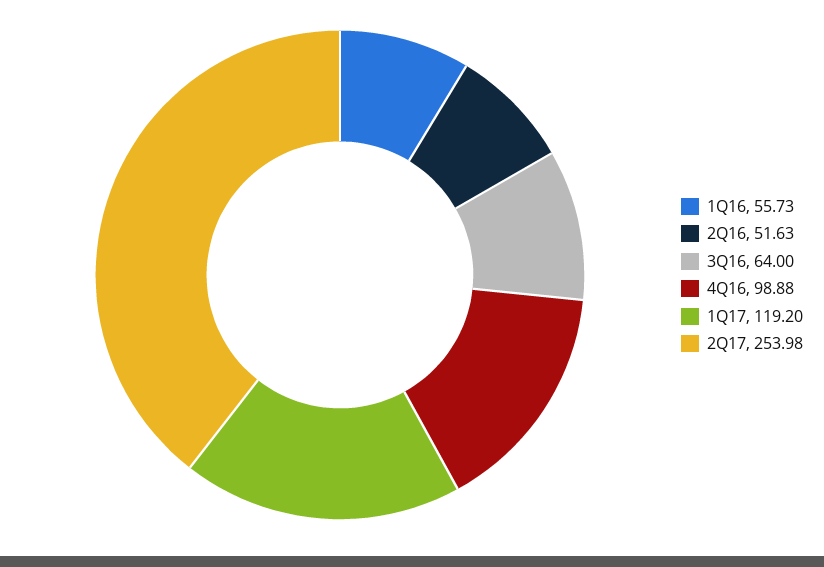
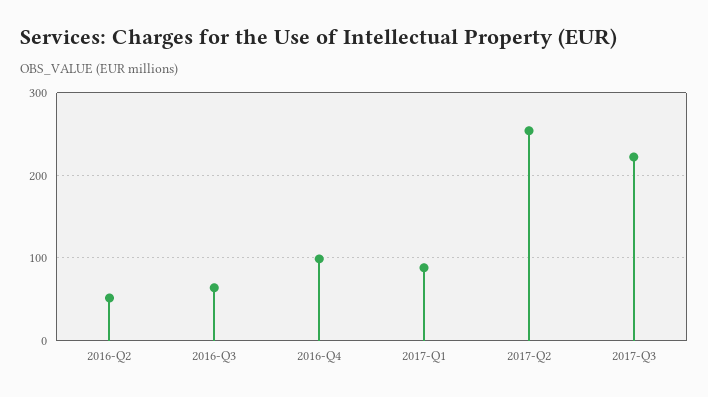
1Q16: 55.73 -> none
1Q17: 119.2 -> 90
2017-Q3: none -> 220

